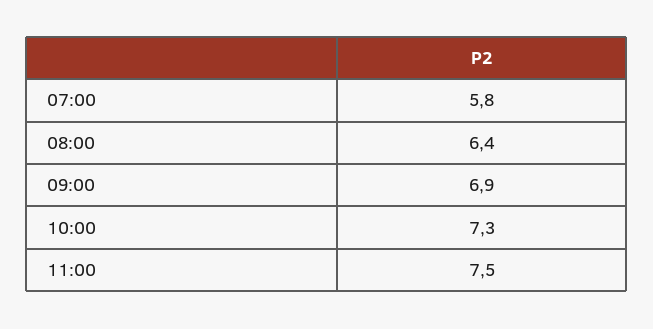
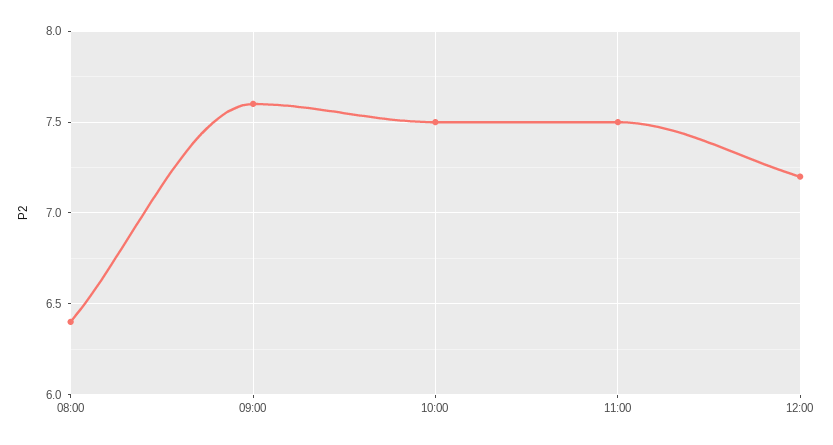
07:00: 5.8 -> none
09:00: 6.9 -> 7.6
10:00: 7.3 -> 7.5
12:00: none -> 7.2

